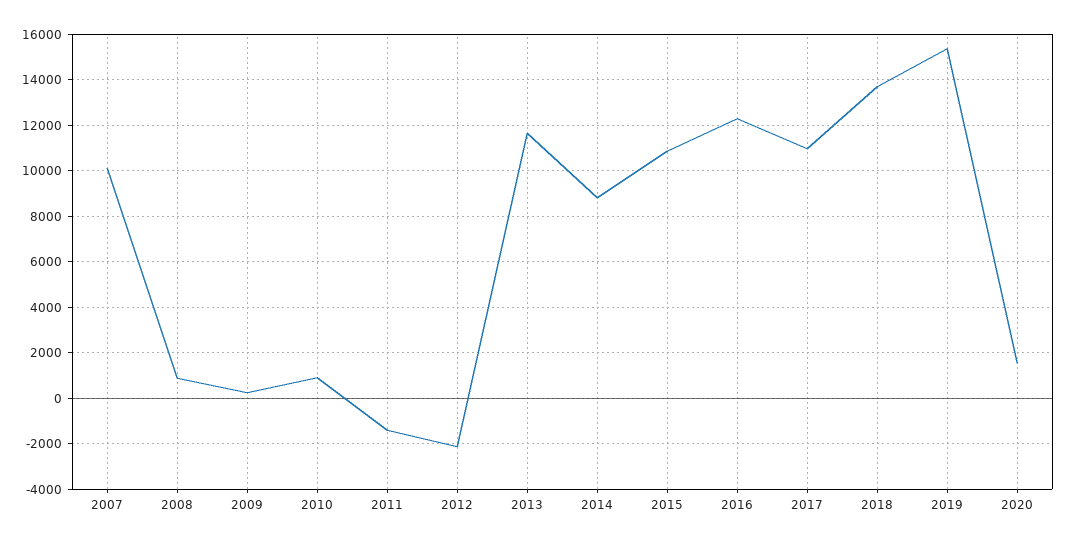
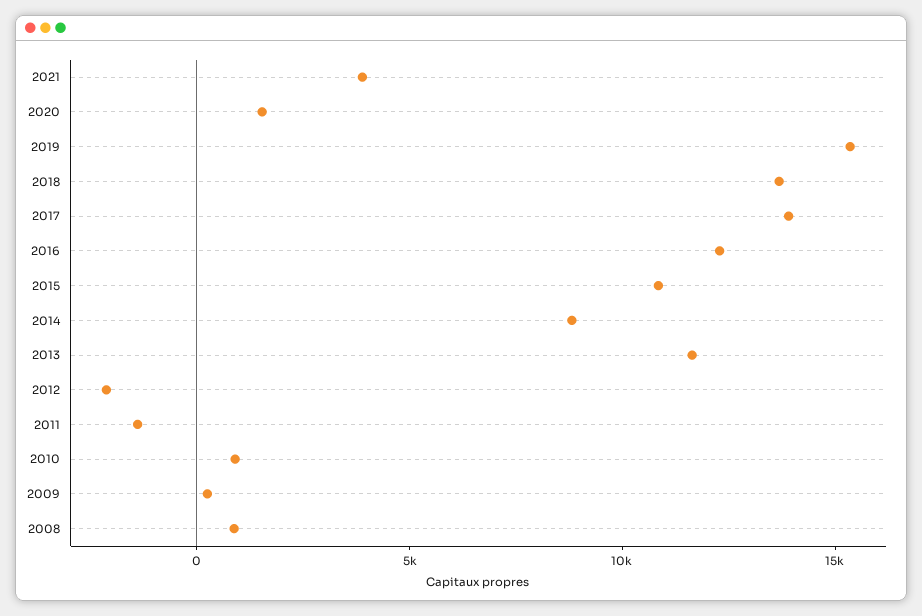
2007: 10000 -> none
2017: 11000 -> 14000
2021: none -> 4000

